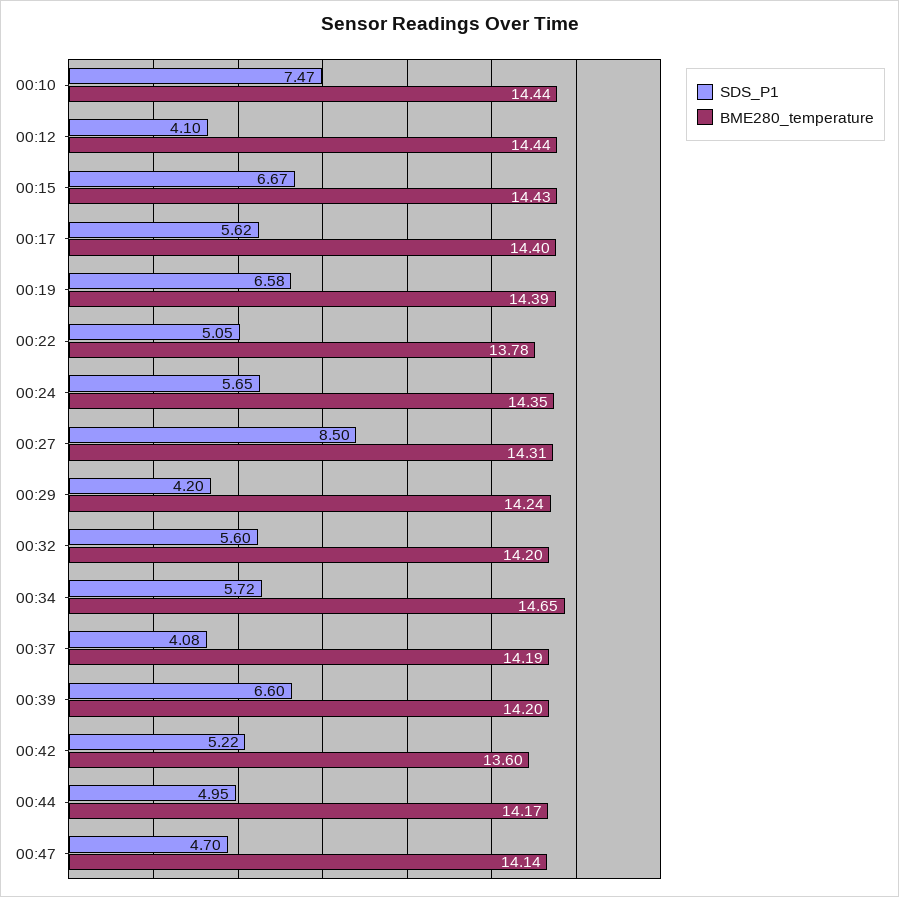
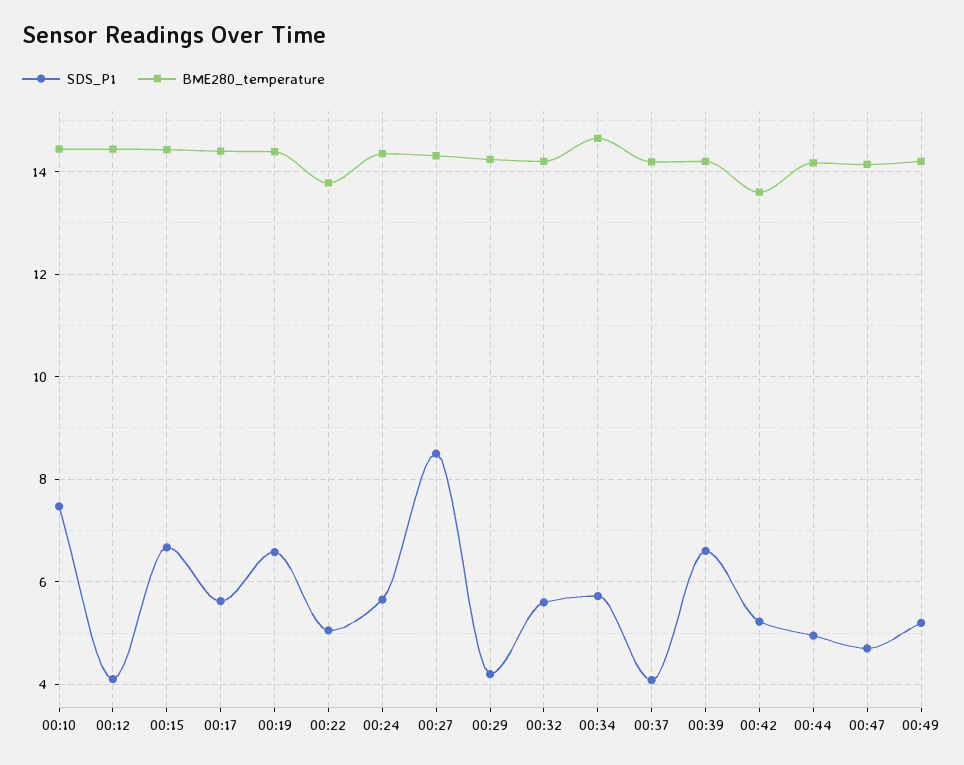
SDS_P1, 00:49: none -> 5.2
BME280_temperature, 00:49: none -> 14.2

